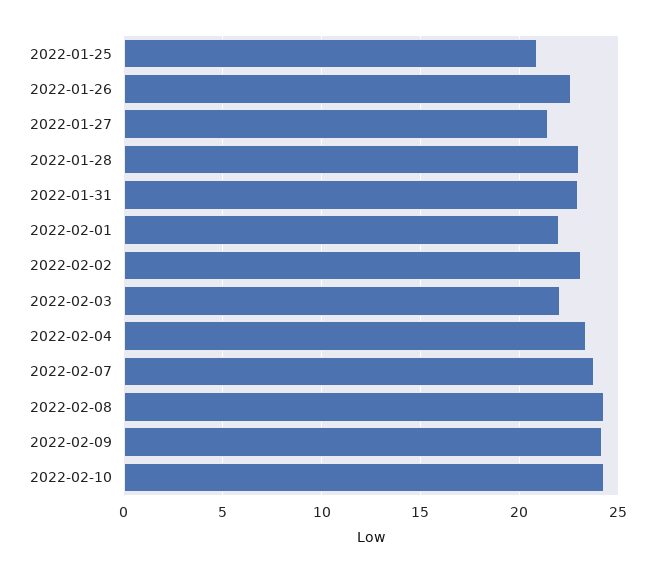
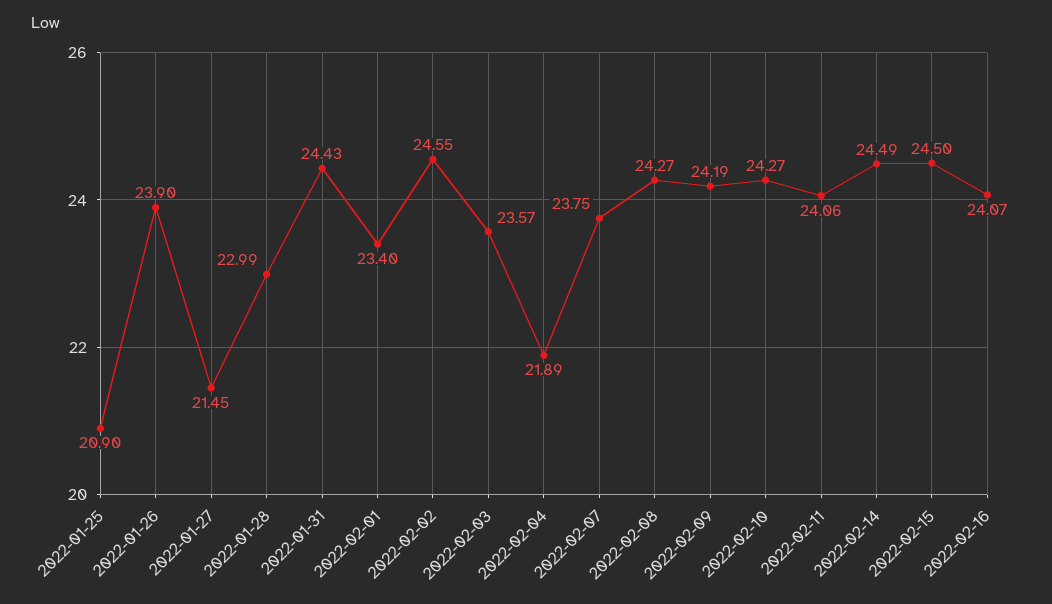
2022-01-26: 22.5 -> 23.9
2022-01-31: 23 -> 24.43
2022-02-01: 22 -> 23.4
2022-02-02: 23 -> 24.55
2022-02-03: 22 -> 23.57
2022-02-04: 23.5 -> 21.89
2022-02-11: none -> 24.06
2022-02-14: none -> 24.49
2022-02-15: none -> 24.5
2022-02-16: none -> 24.07

